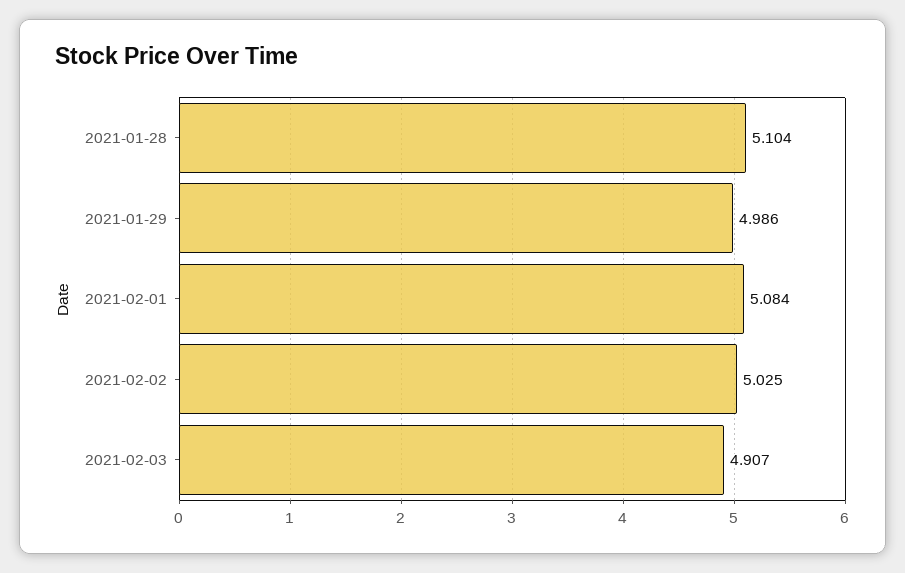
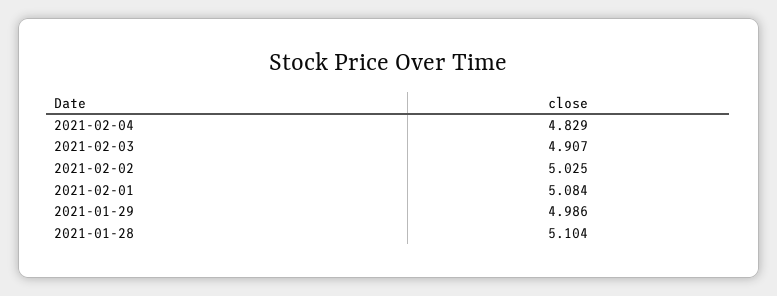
2021-02-04: none -> 4.829

